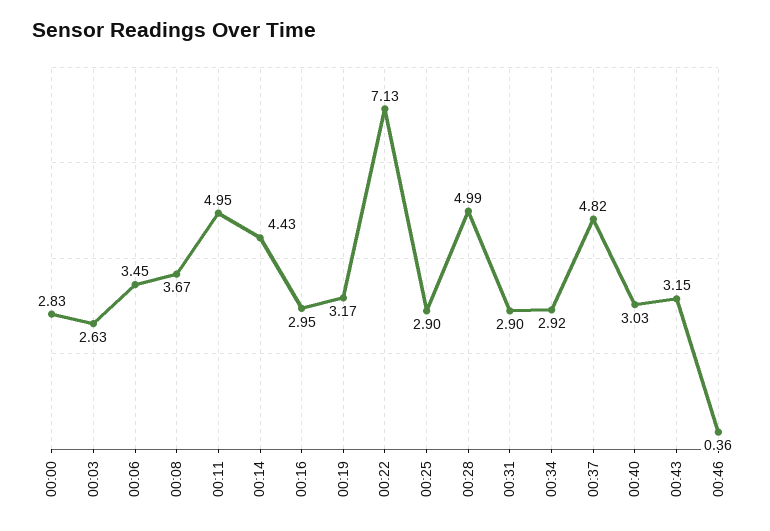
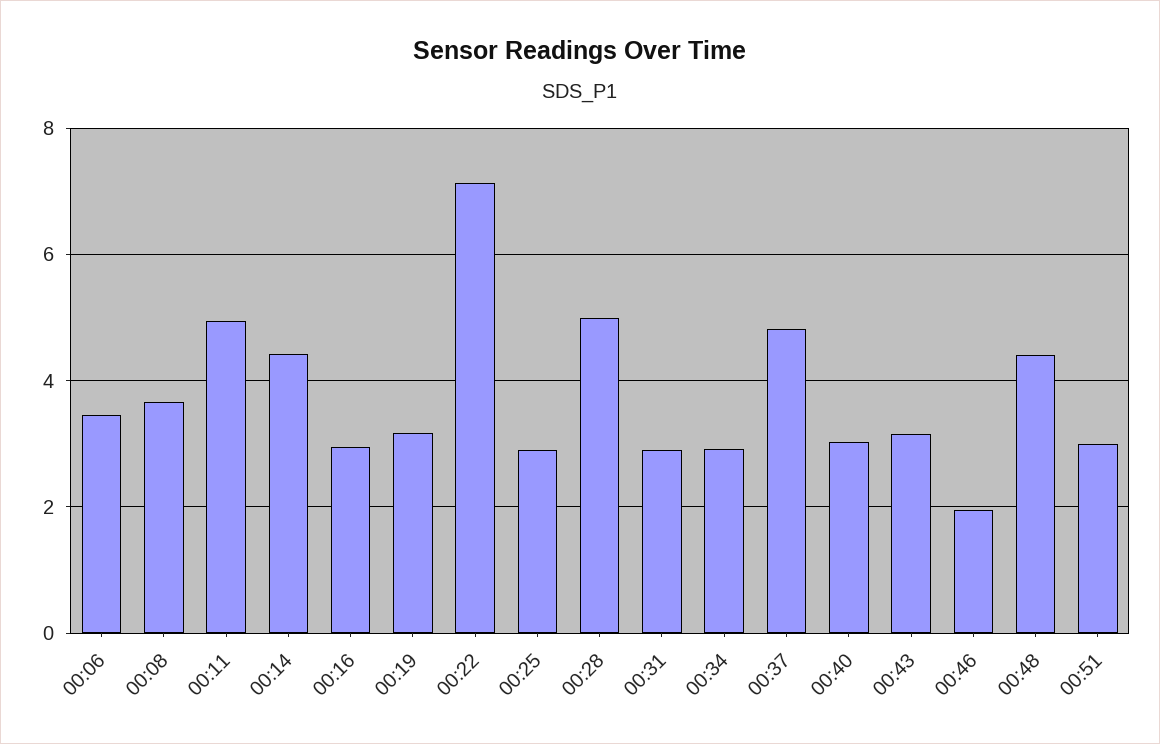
00:00: 2.83 -> none
00:03: 2.63 -> none
00:46: 0.36 -> 2
00:48: none -> 4.4
00:51: none -> 3

